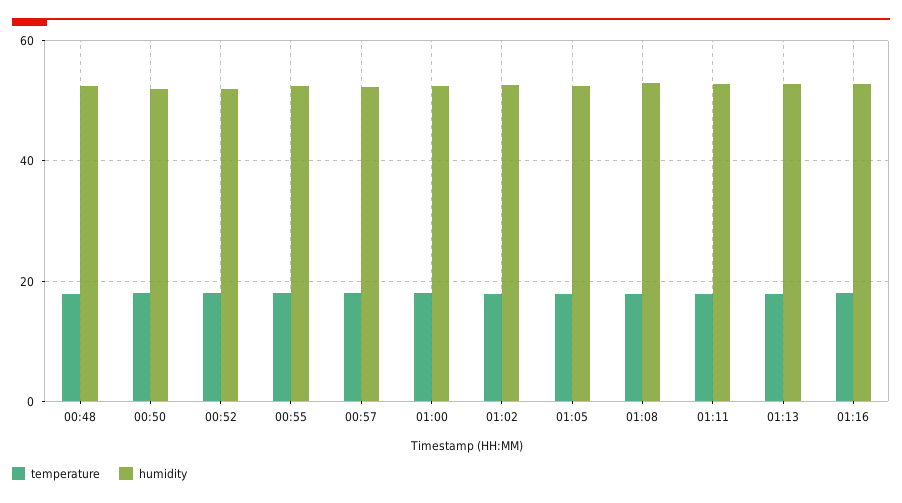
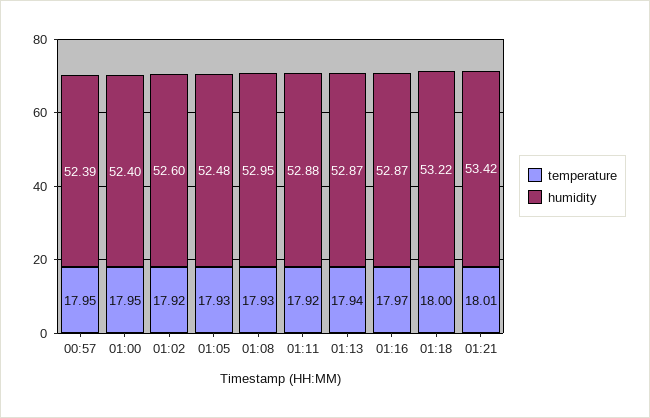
temperature, 00:48: 18 -> none
humidity, 00:48: 52 -> none
temperature, 00:50: 18 -> none
humidity, 00:50: 52 -> none
temperature, 00:52: 18 -> none
humidity, 00:52: 52 -> none
temperature, 00:55: 18 -> none
humidity, 00:55: 52 -> none
temperature, 01:18: none -> 18
humidity, 01:18: none -> 53.22
temperature, 01:21: none -> 18.01
humidity, 01:21: none -> 53.42

